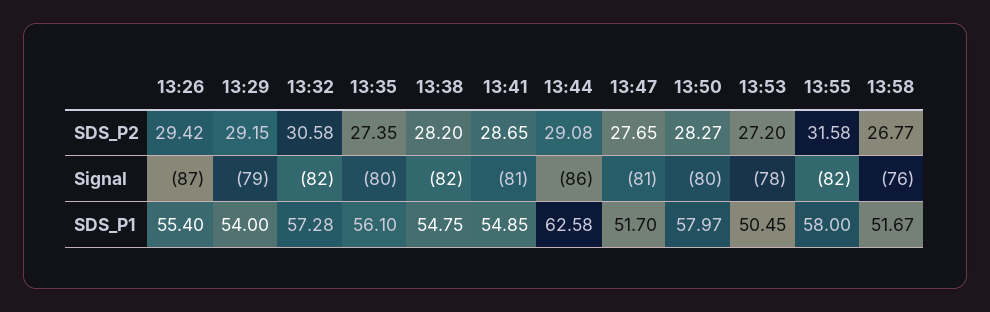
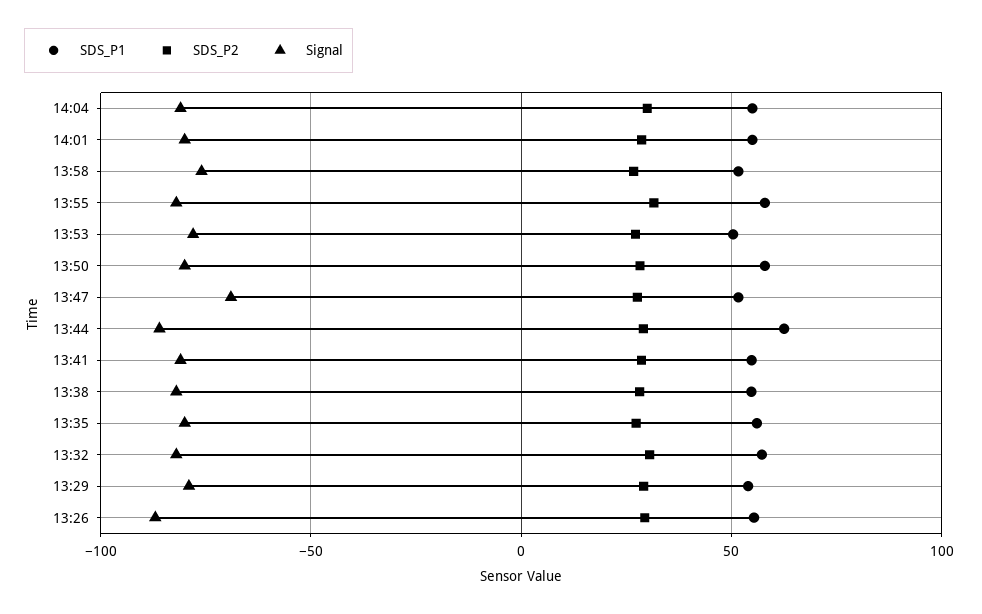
Signal, 13:47: -81 -> -70
SDS_P1, 14:04: none -> 55
SDS_P2, 14:04: none -> 30
Signal, 14:04: none -> -80
SDS_P1, 14:01: none -> 55
SDS_P2, 14:01: none -> 30
Signal, 14:01: none -> -80

